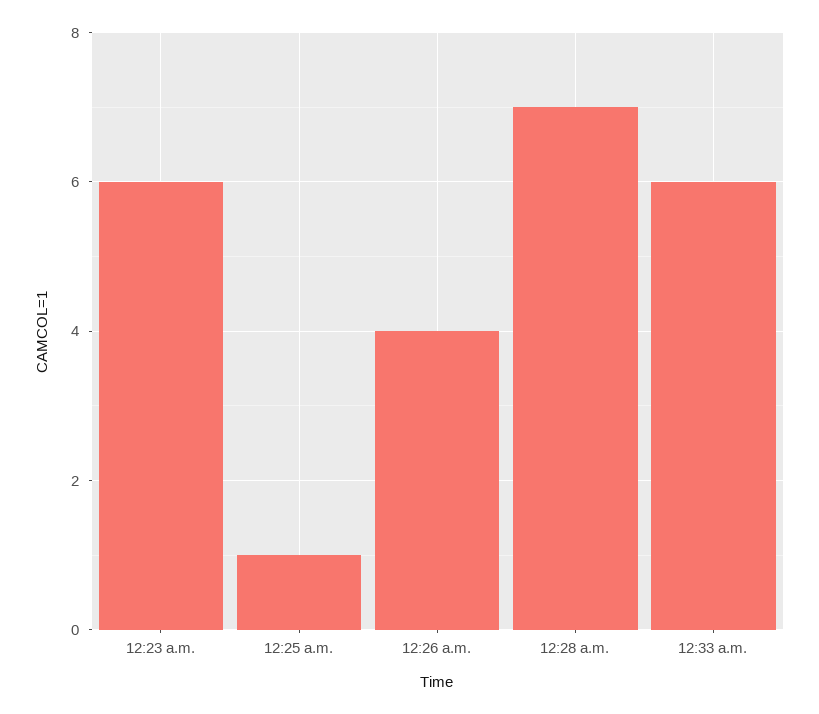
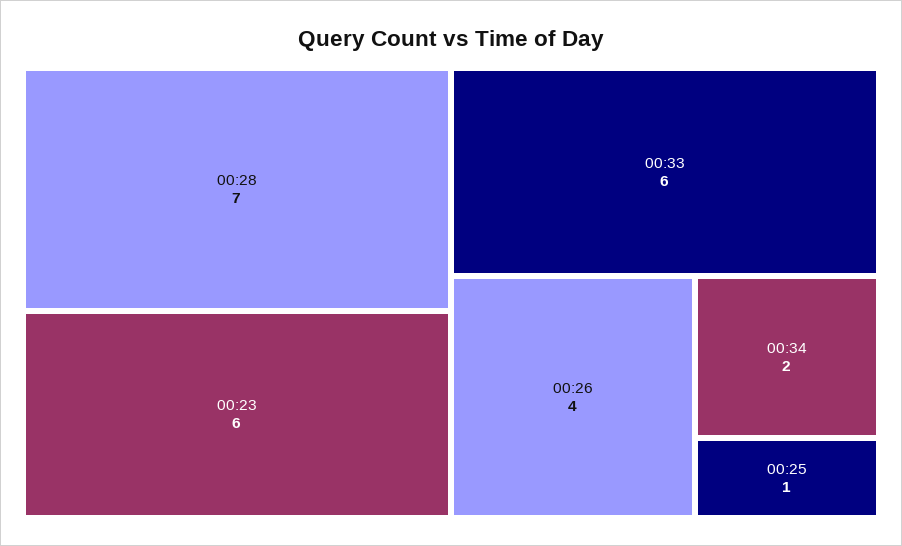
00:34: none -> 2

